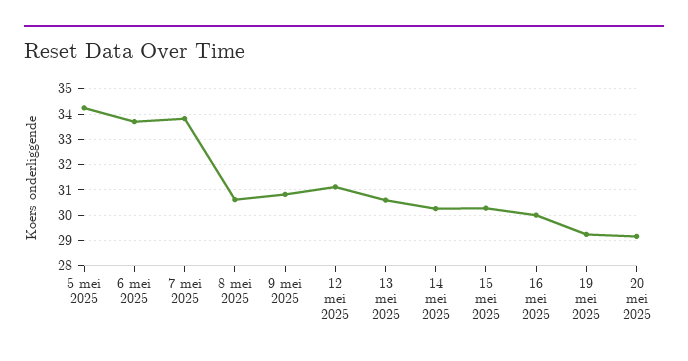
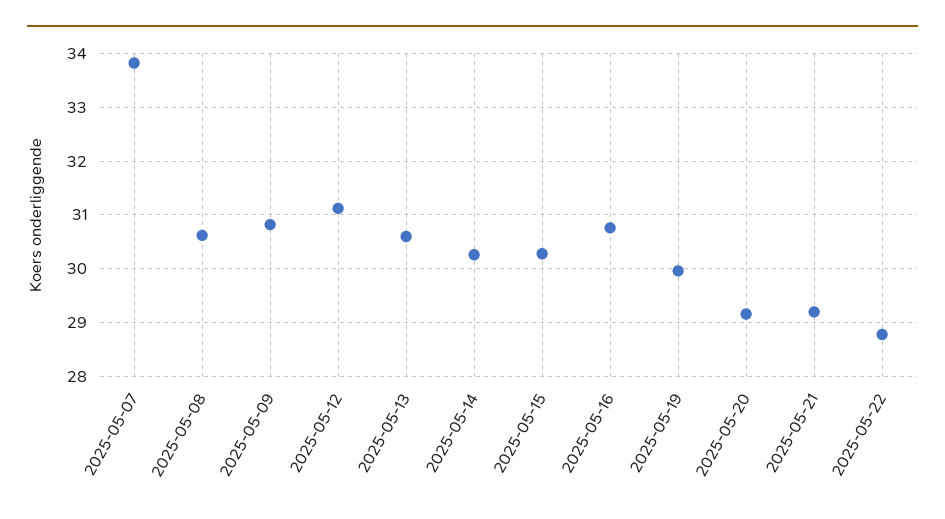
5 mei 2025: 34.25 -> none
6 mei 2025: 33.75 -> none
16 mei 2025: 30 -> 30.8
19 mei 2025: 29.25 -> 30
2025-05-21: none -> 29.2
2025-05-22: none -> 28.8

